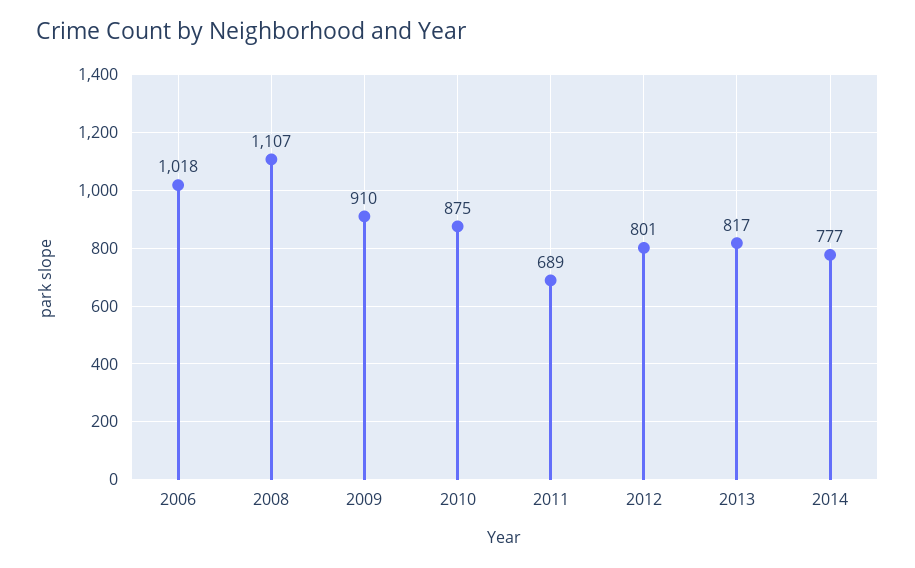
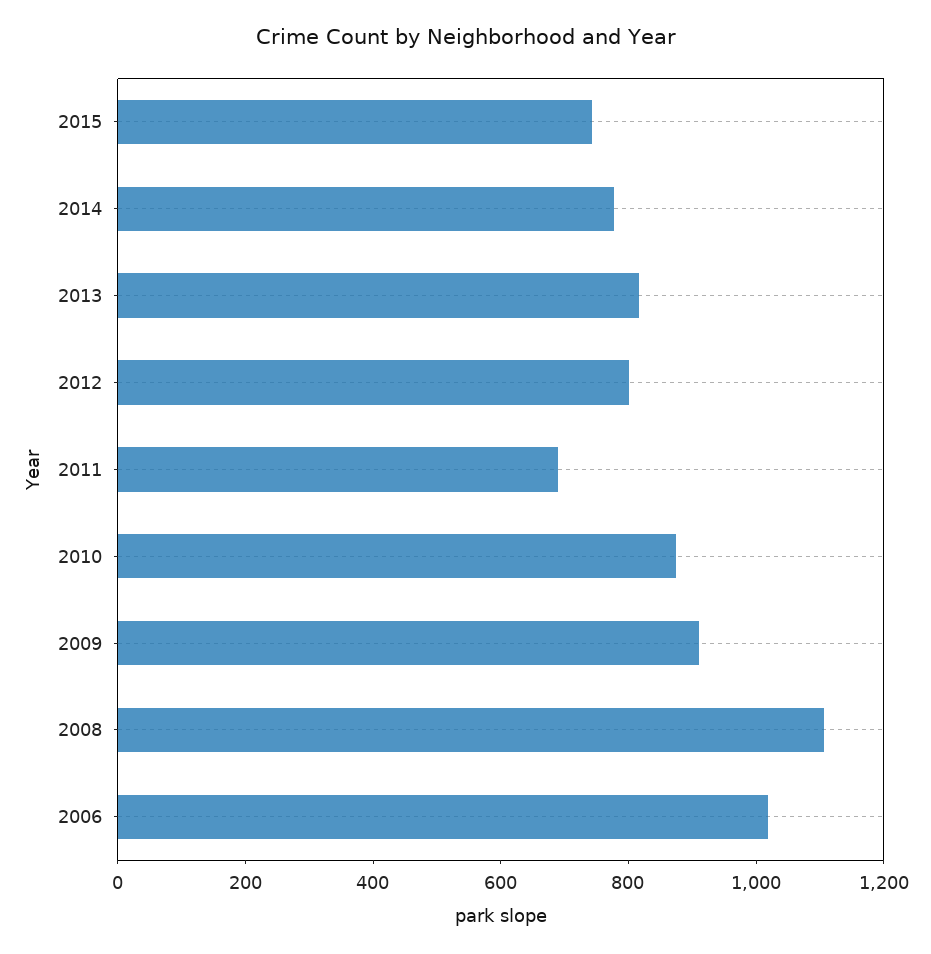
2015: none -> 750

